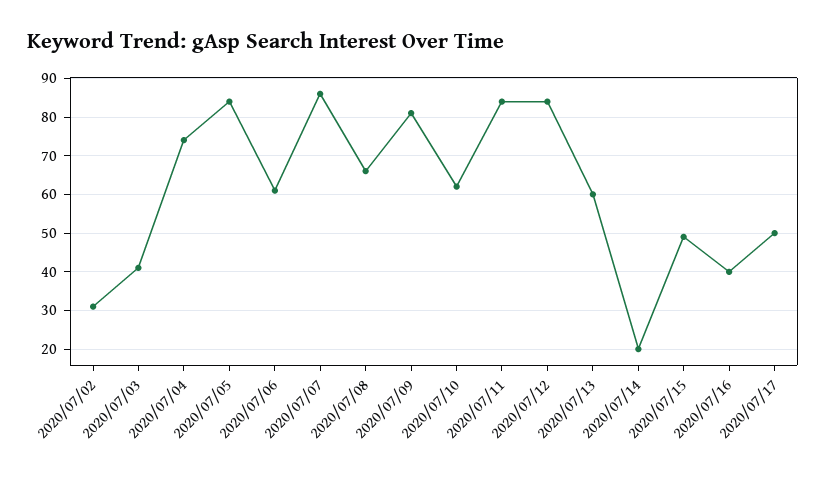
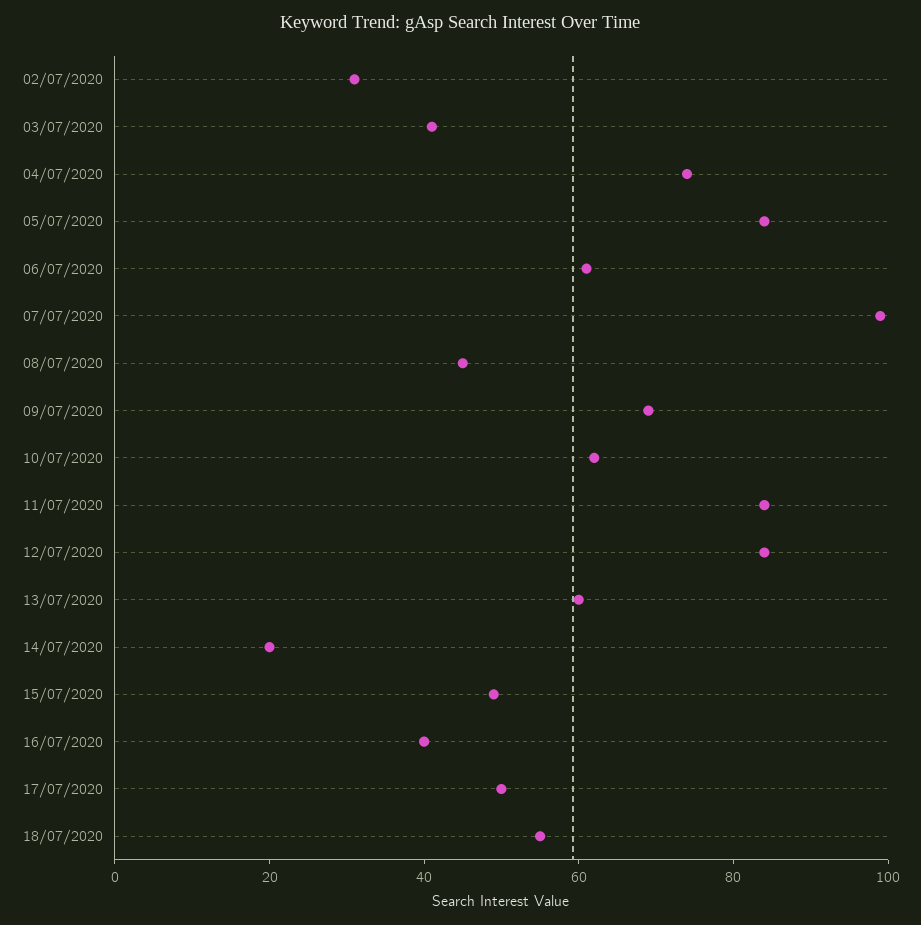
2020/07/07: 85 -> 100
2020/07/08: 65 -> 45
2020/07/09: 80 -> 70
18/07/2020: none -> 55

